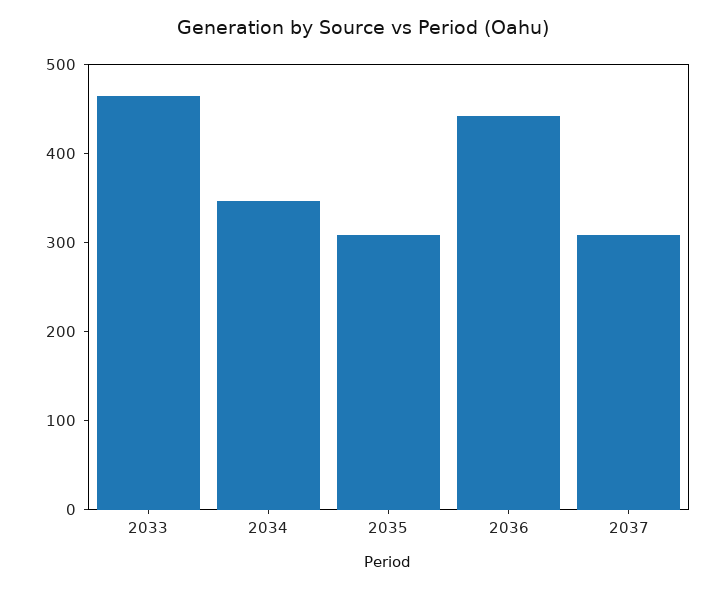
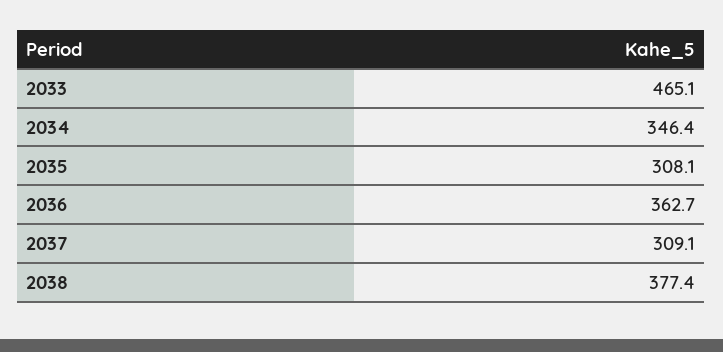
2036: 440 -> 362.7
2038: none -> 377.4

